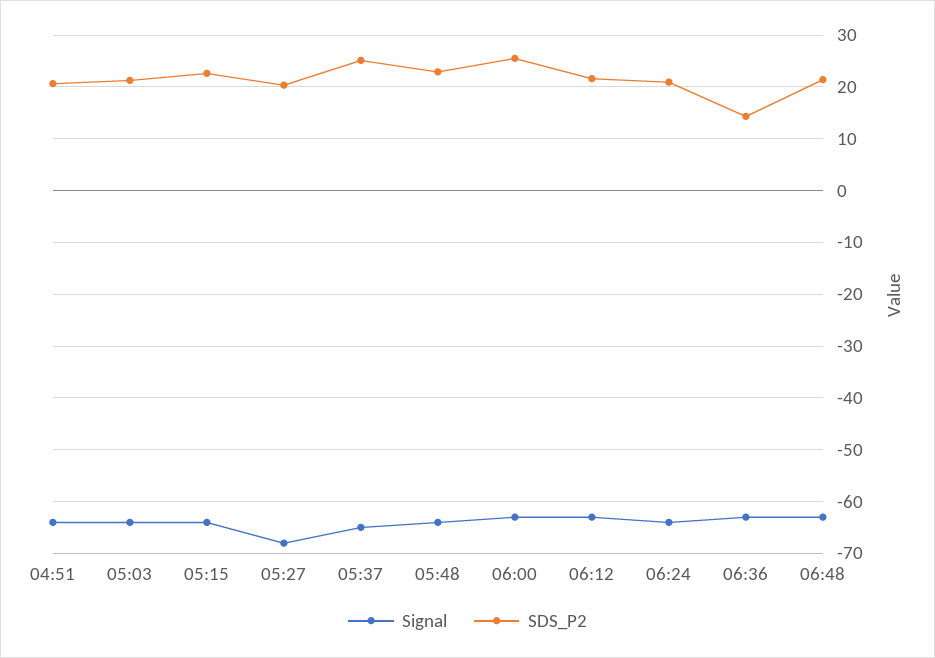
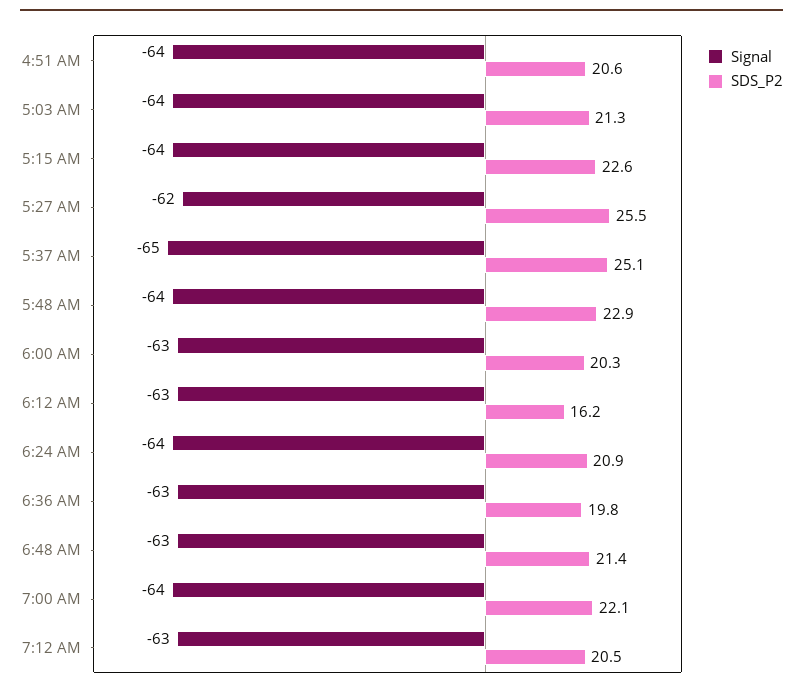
Signal, 05:27: -68 -> -62
SDS_P2, 05:27: 20 -> 25.5
SDS_P2, 06:00: 26 -> 20.3
SDS_P2, 06:12: 22 -> 16.2
SDS_P2, 06:36: 14 -> 19.8
Signal, 7:00 AM: none -> -64
SDS_P2, 7:00 AM: none -> 22.1
Signal, 7:12 AM: none -> -63
SDS_P2, 7:12 AM: none -> 20.5

